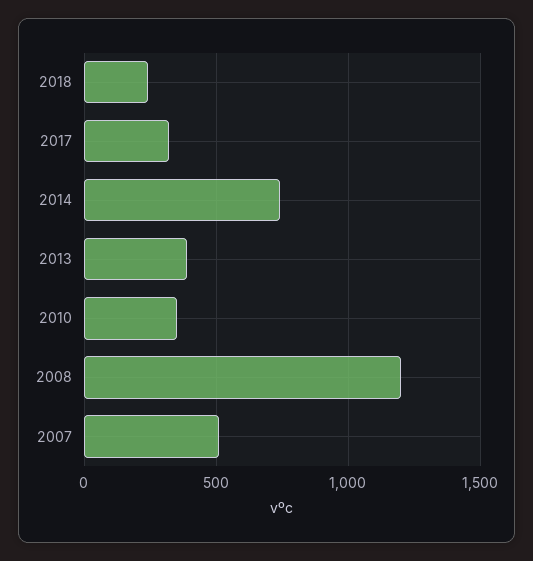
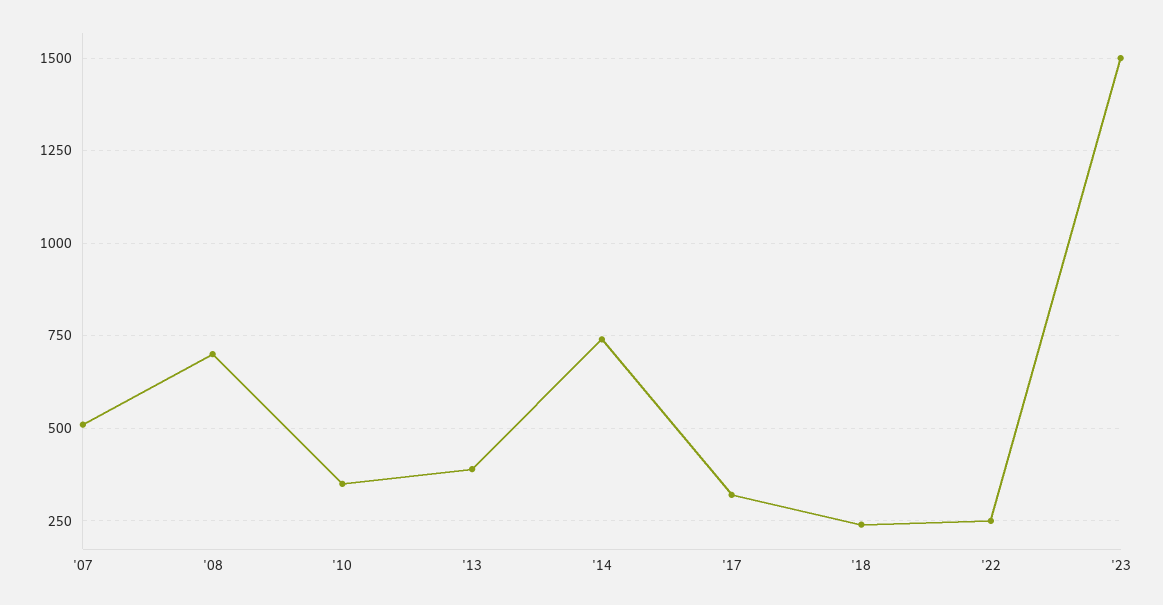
2008: 1200 -> 700
'22: none -> 250
'23: none -> 1500

